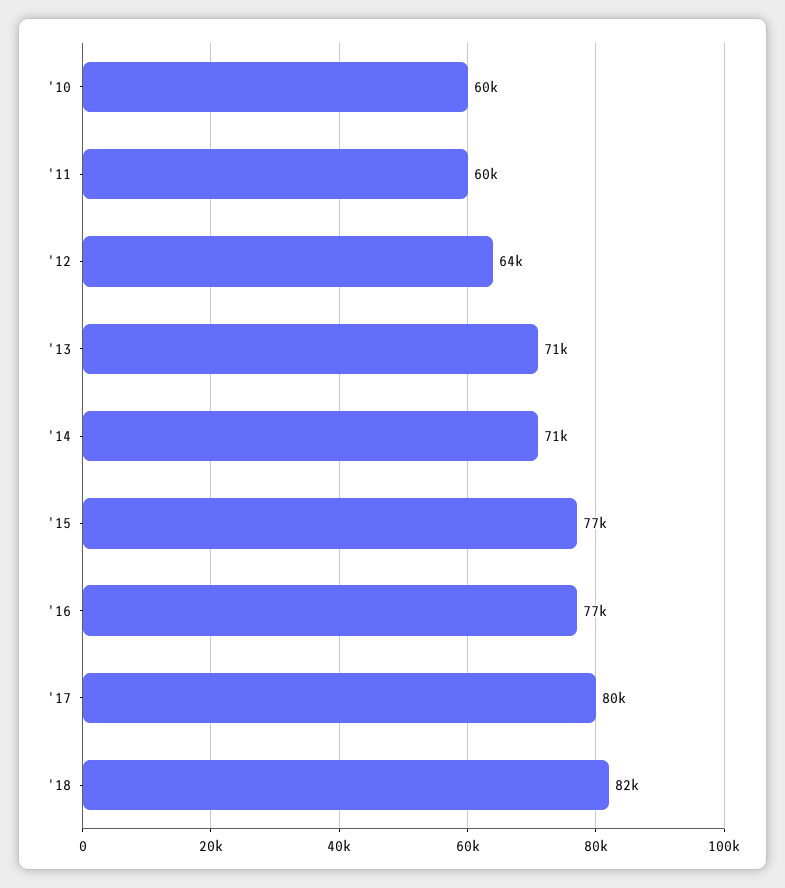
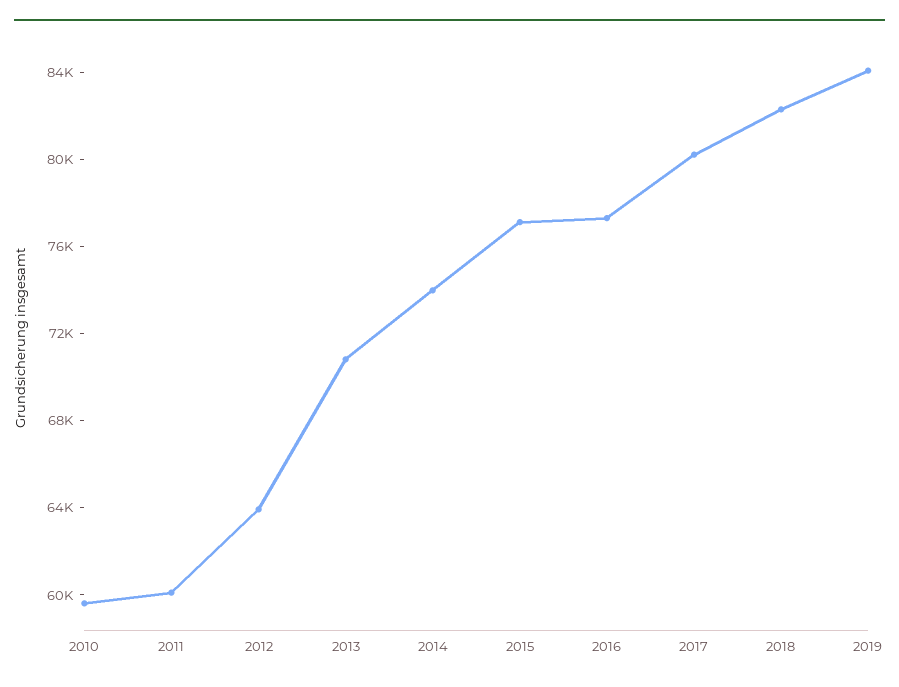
'14: 71000 -> 74000
2019: none -> 84000

